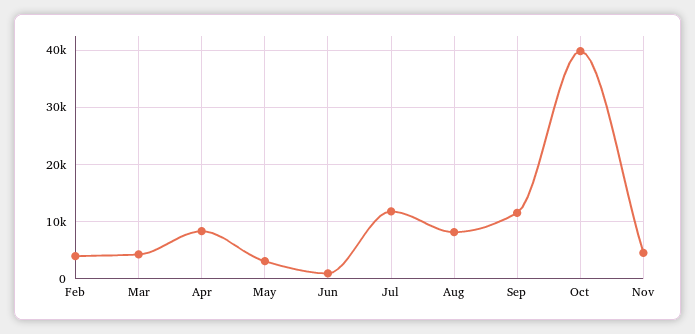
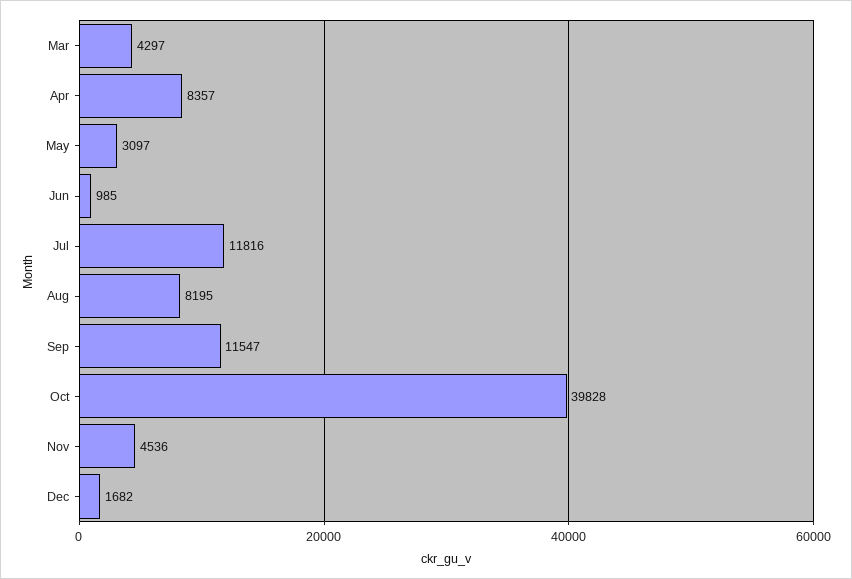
Feb: 4000 -> none
Dec: none -> 1682

